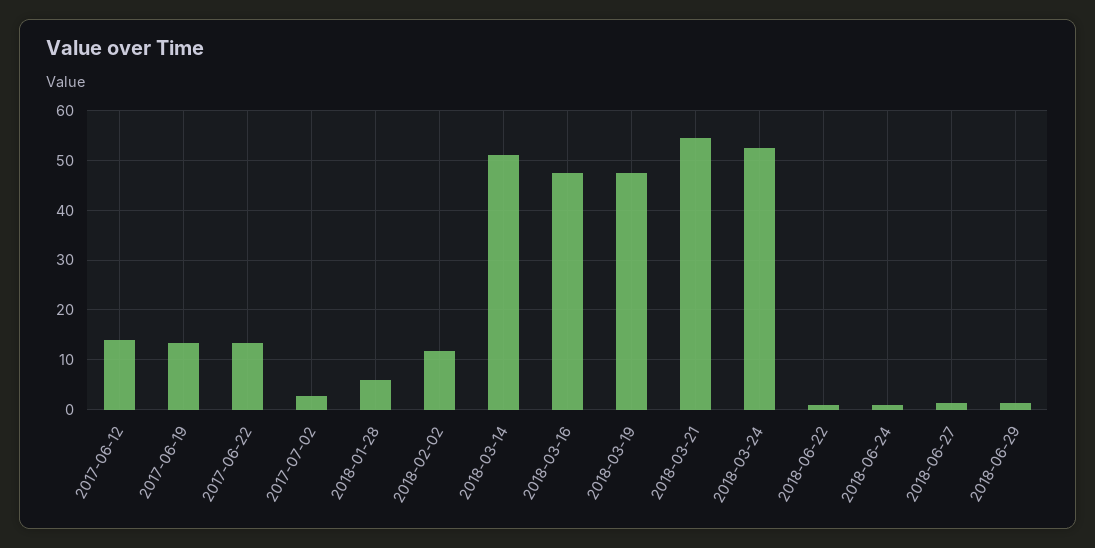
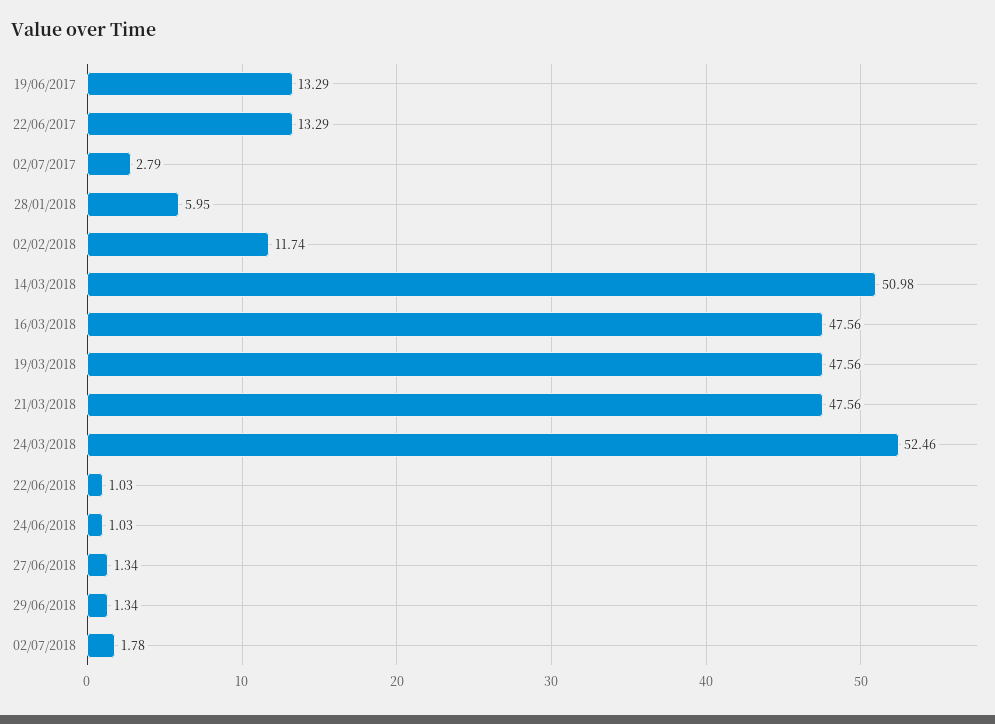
2017-06-12: 14 -> none
2018-03-21: 54 -> 47.56
02/07/2018: none -> 1.78

